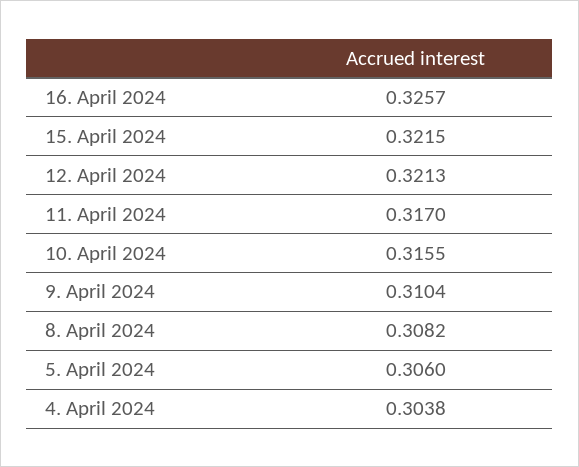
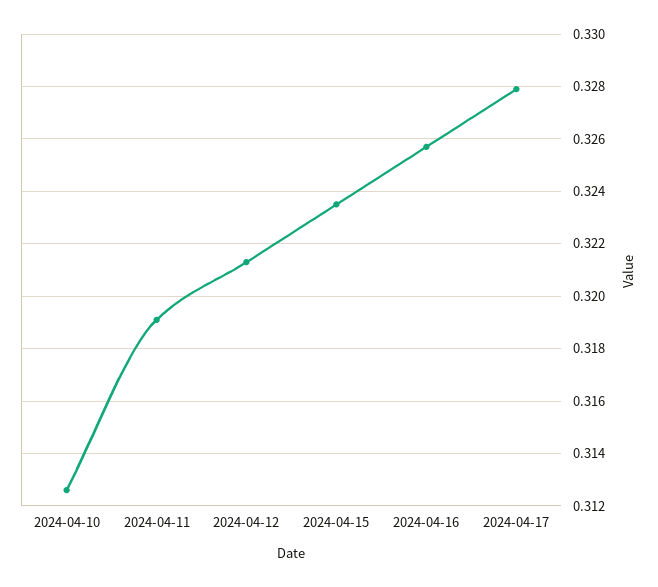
15. April 2024: 0.3215 -> 0.3235
11. April 2024: 0.317 -> 0.319
10. April 2024: 0.3155 -> 0.3125
9. April 2024: 0.3104 -> none
8. April 2024: 0.3082 -> none
5. April 2024: 0.306 -> none
4. April 2024: 0.3038 -> none
2024-04-17: none -> 0.328

